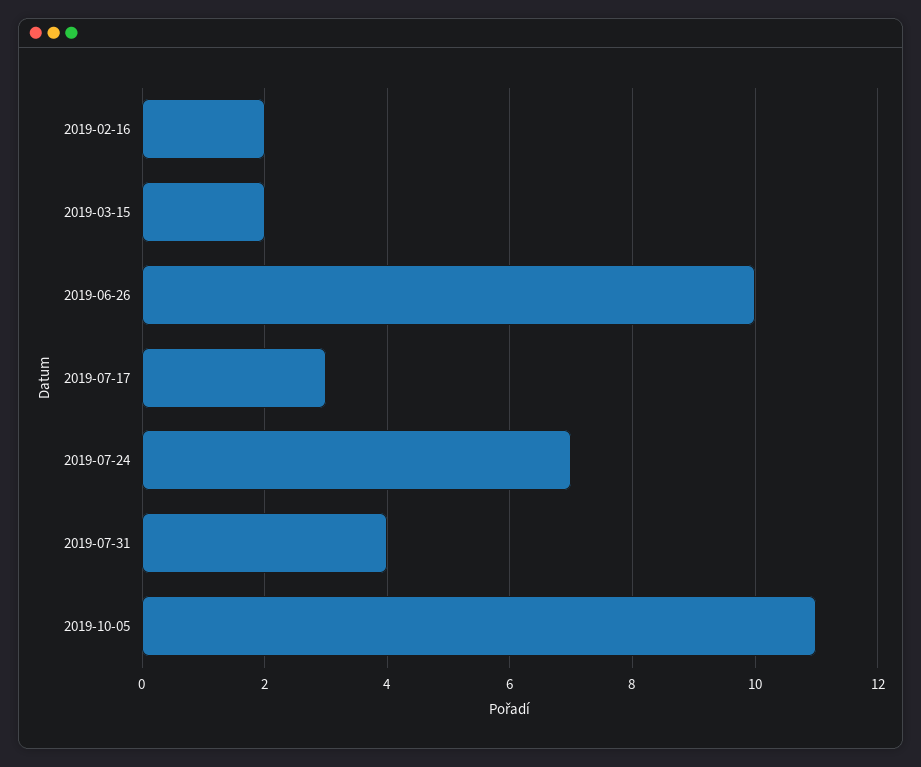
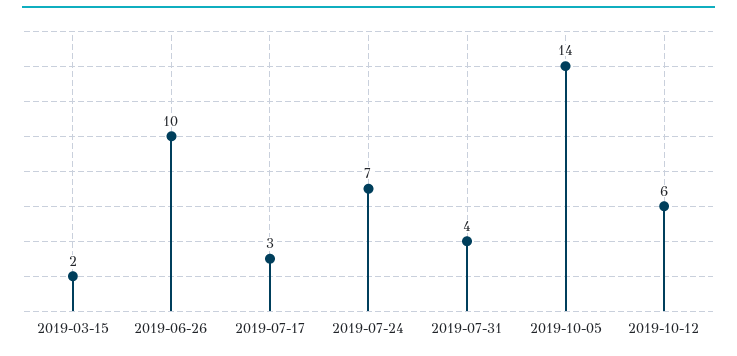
2019-02-16: 2 -> none
2019-10-05: 11 -> 14
2019-10-12: none -> 6

